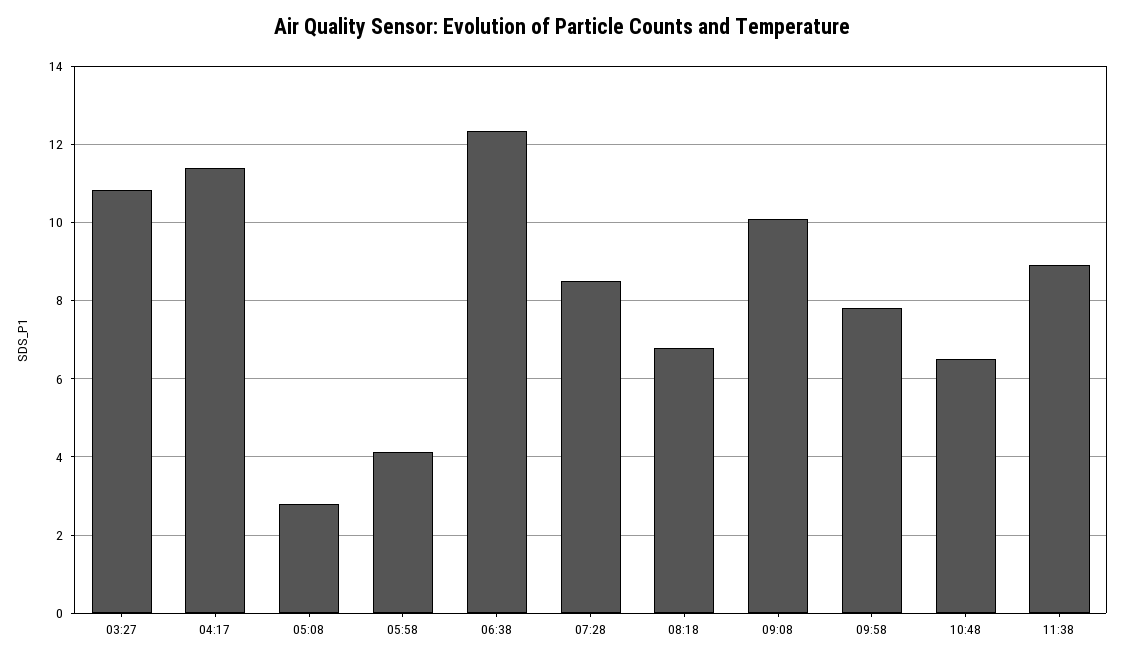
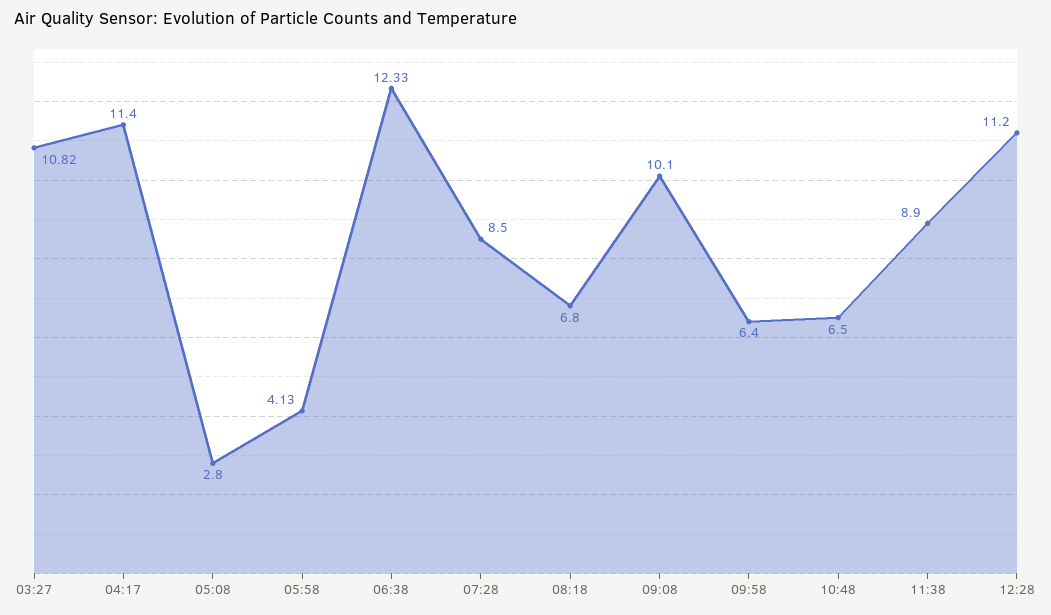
09:58: 7.8 -> 6.4
12:28: none -> 11.2

